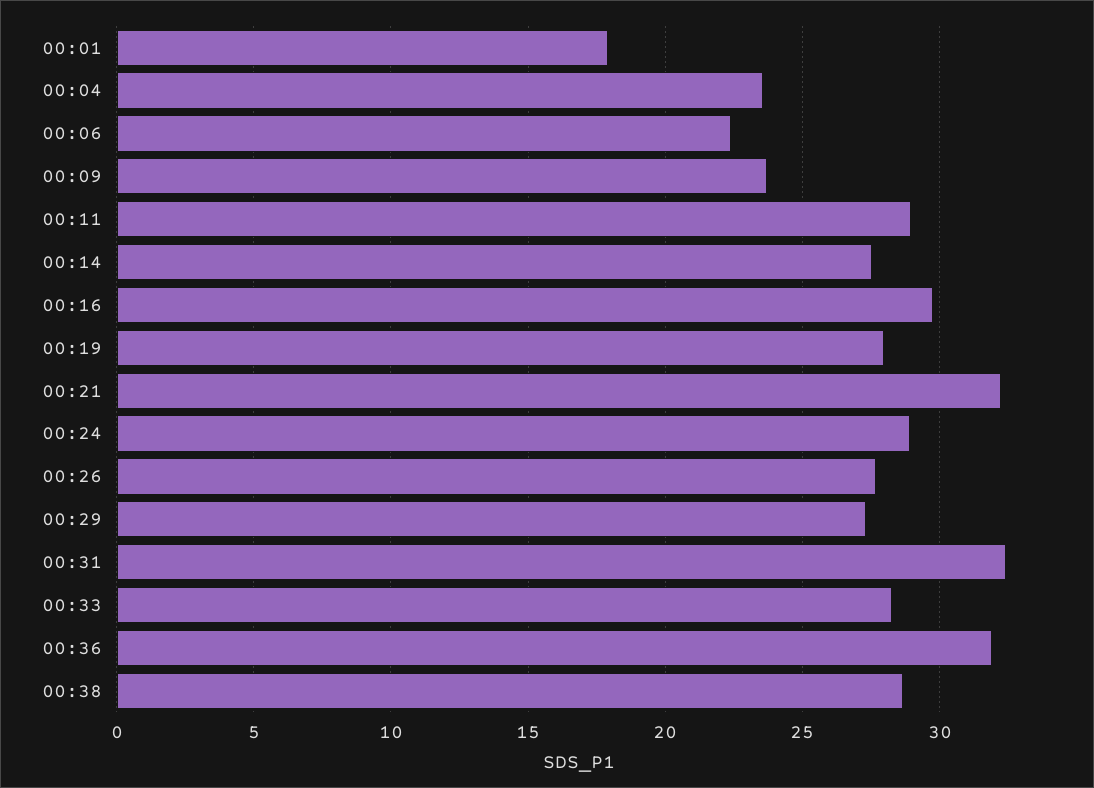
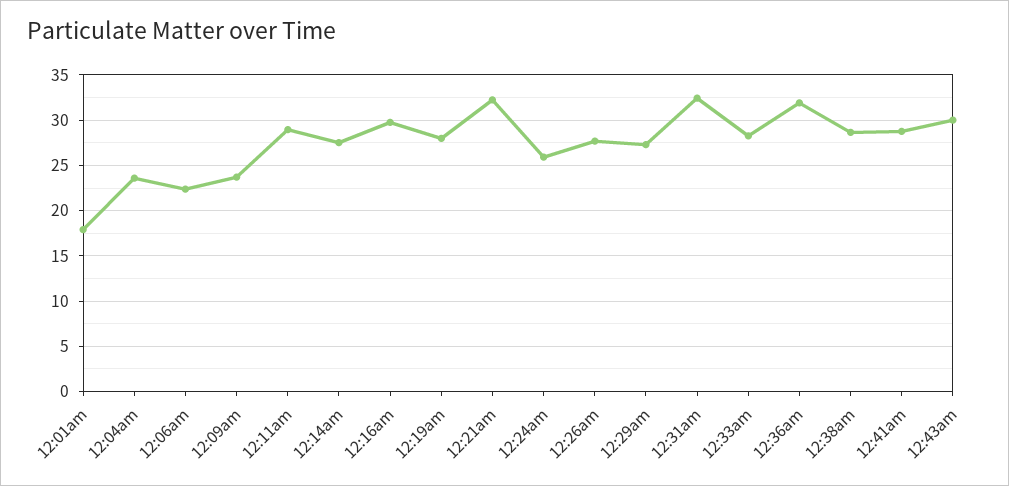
00:24: 29 -> 26
12:41am: none -> 29
12:43am: none -> 30

